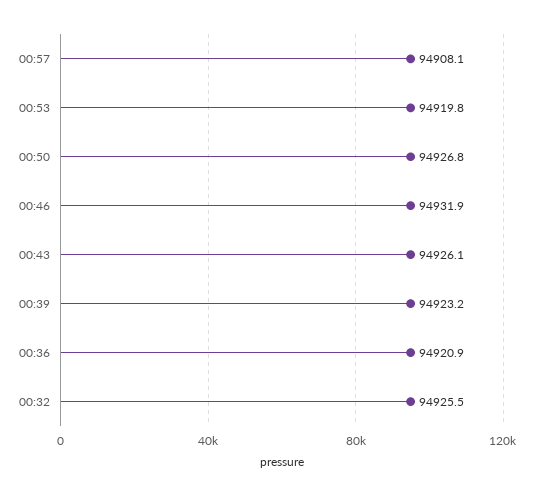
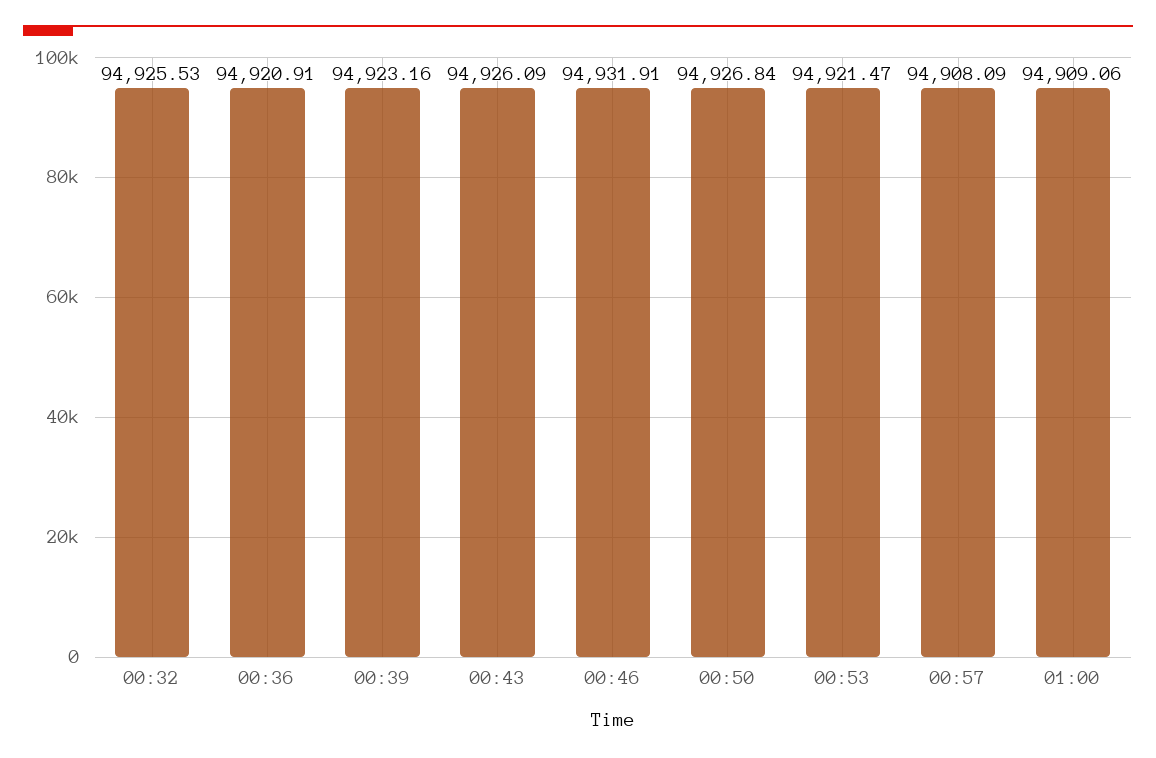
00:53: 94919.8 -> 94921.47
01:00: none -> 94909.06

